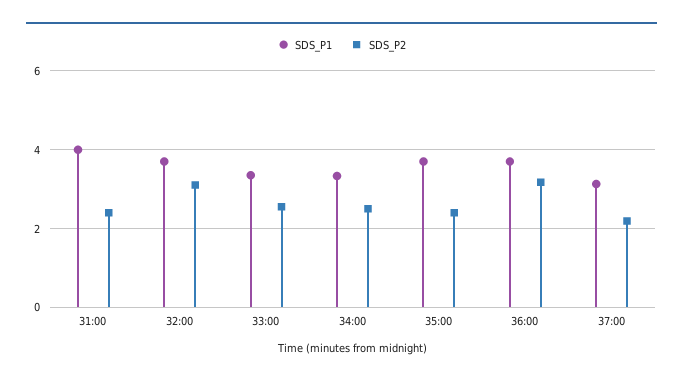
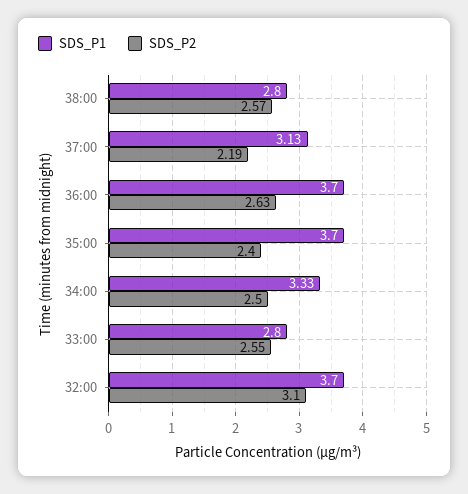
SDS_P1, 31:00: 4 -> none
SDS_P2, 31:00: 2.4 -> none
SDS_P1, 33:00: 3.4 -> 2.8
SDS_P2, 36:00: 3.2 -> 2.63
SDS_P1, 38:00: none -> 2.8
SDS_P2, 38:00: none -> 2.57

